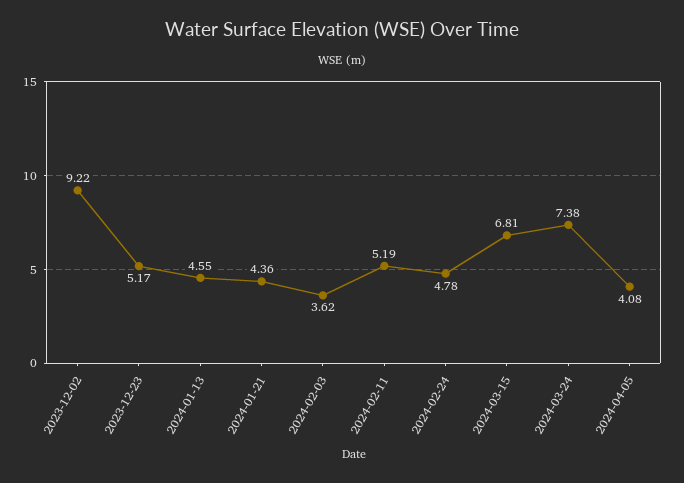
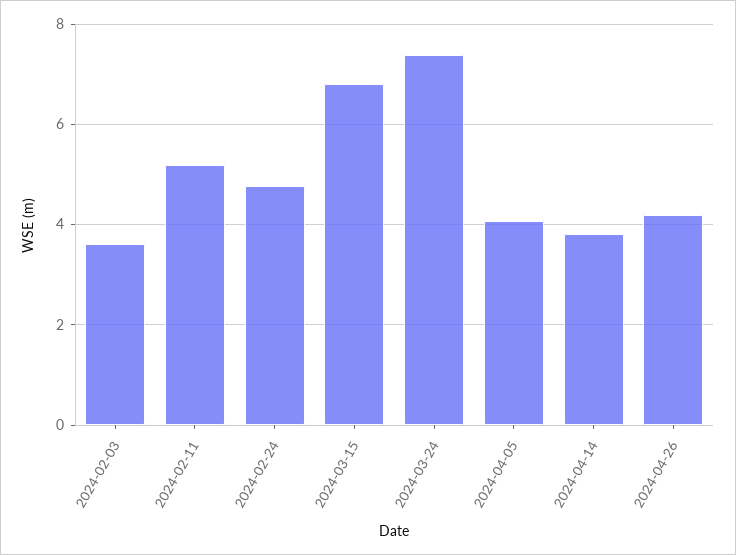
2023-12-02: 9.22 -> none
2023-12-23: 5.17 -> none
2024-01-13: 4.55 -> none
2024-01-21: 4.36 -> none
2024-04-14: none -> 3.8
2024-04-26: none -> 4.2

